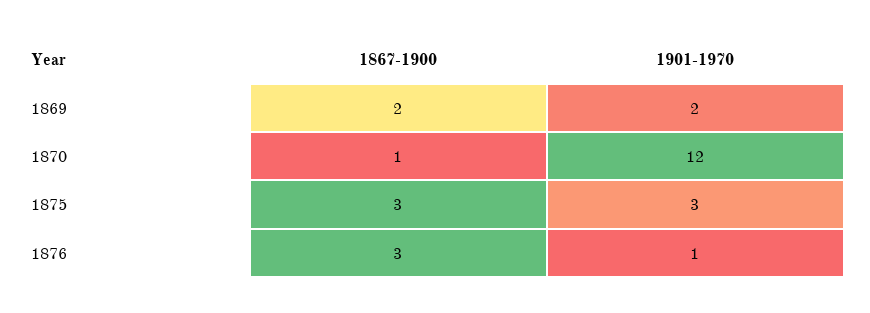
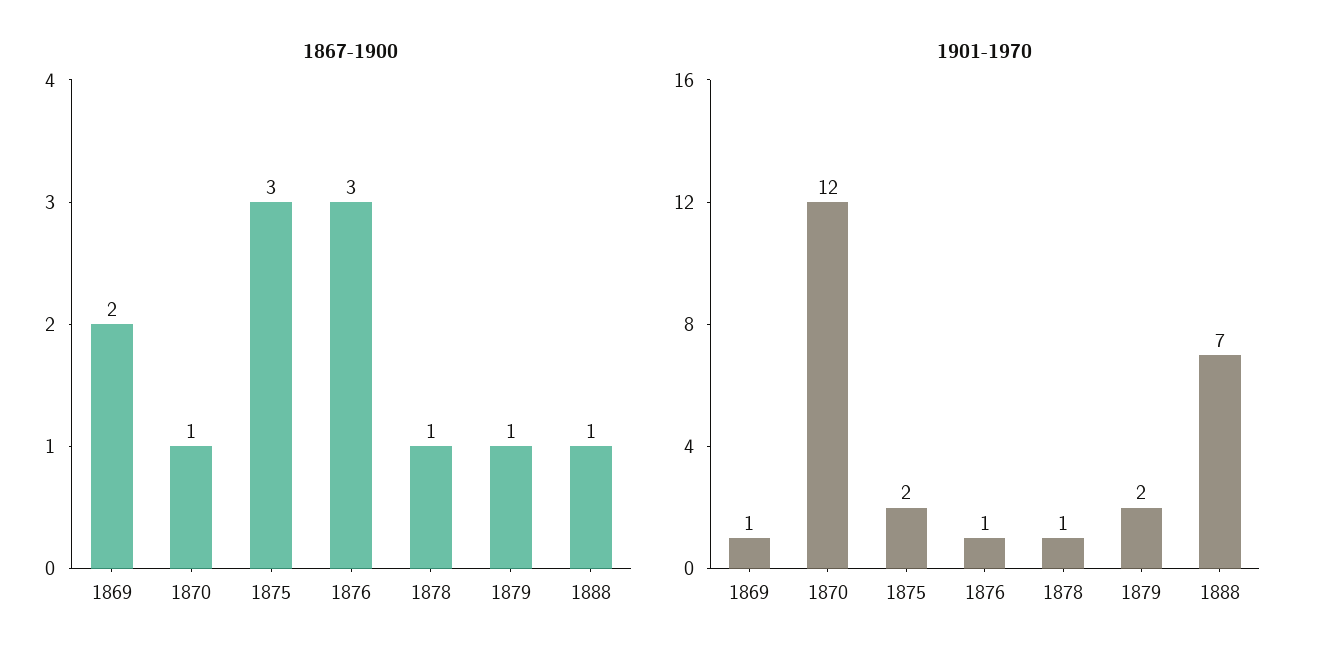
1901-1970, 1869: 2 -> 1
1901-1970, 1875: 3 -> 2
1867-1900, 1878: none -> 1
1867-1900, 1879: none -> 1
1867-1900, 1888: none -> 1
1901-1970, 1878: none -> 1
1901-1970, 1879: none -> 2
1901-1970, 1888: none -> 7

